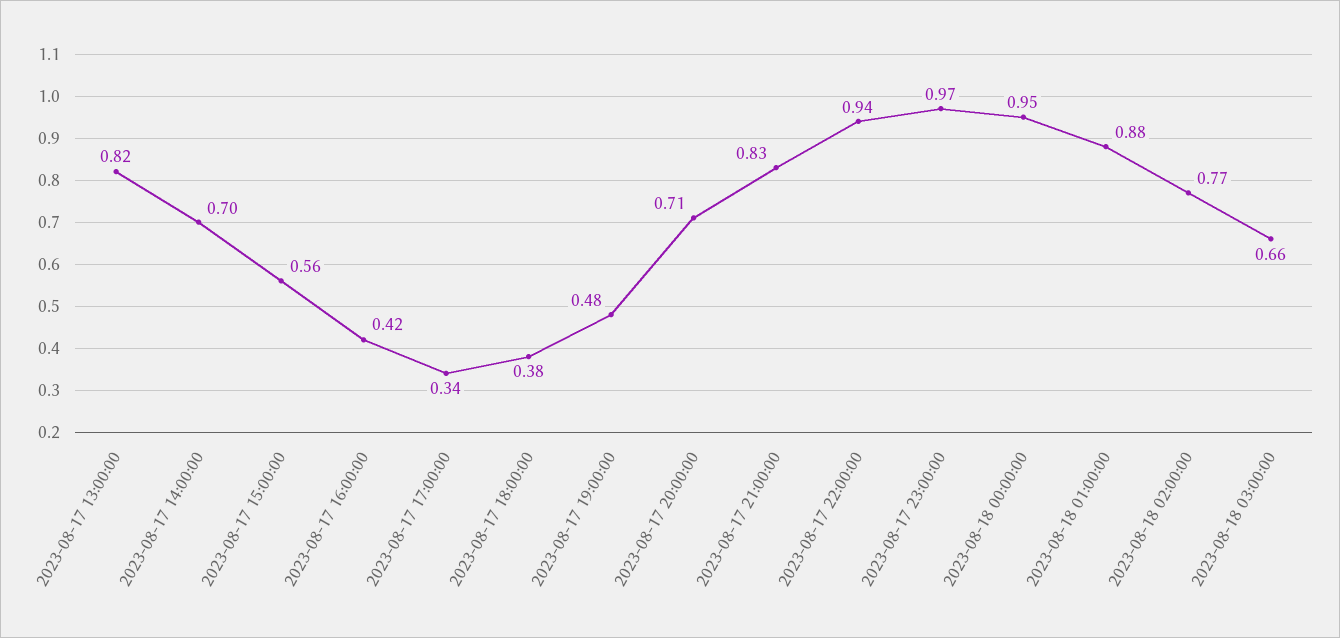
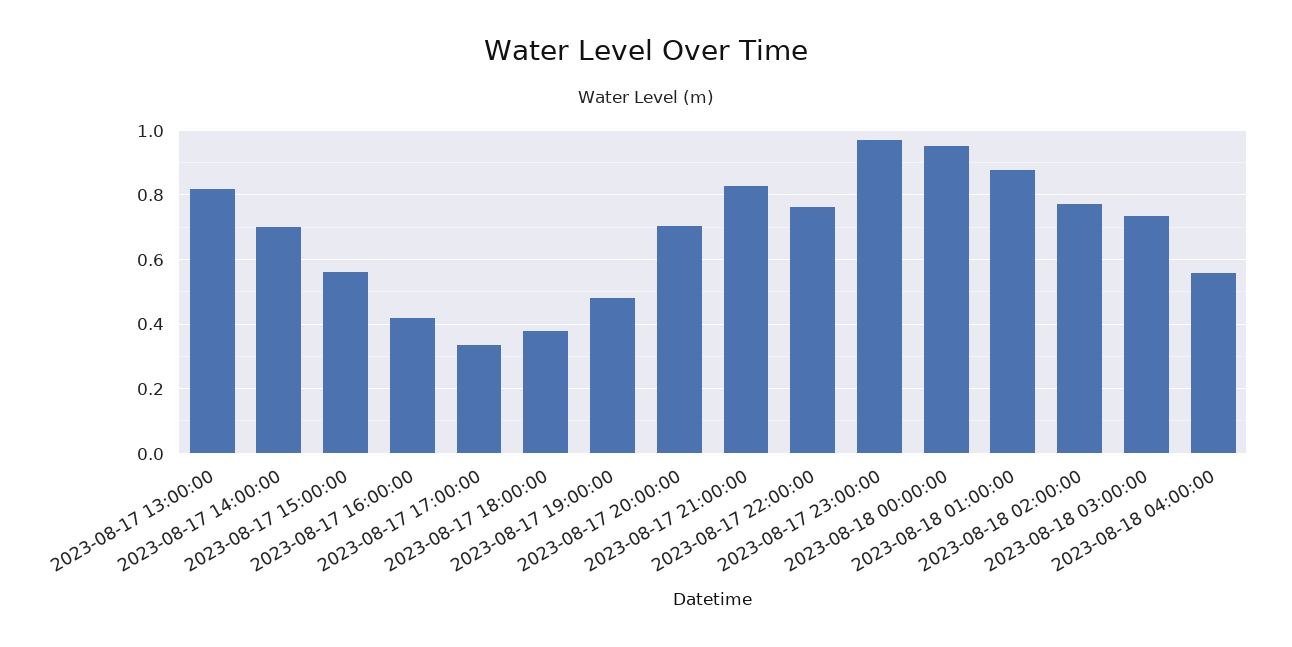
2023-08-17 22:00:00: 0.94 -> 0.76
2023-08-18 03:00:00: 0.66 -> 0.74
2023-08-18 04:00:00: none -> 0.56

